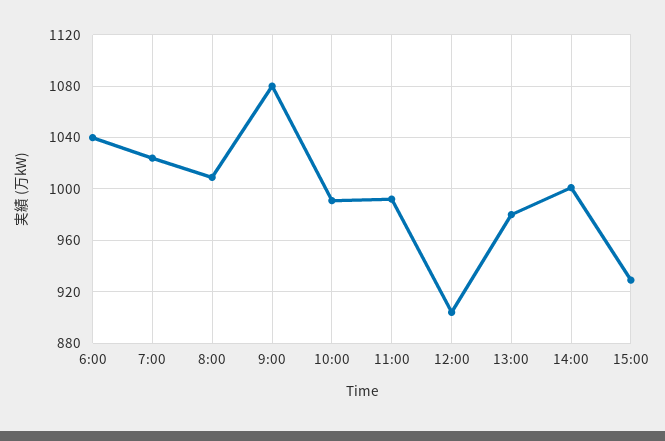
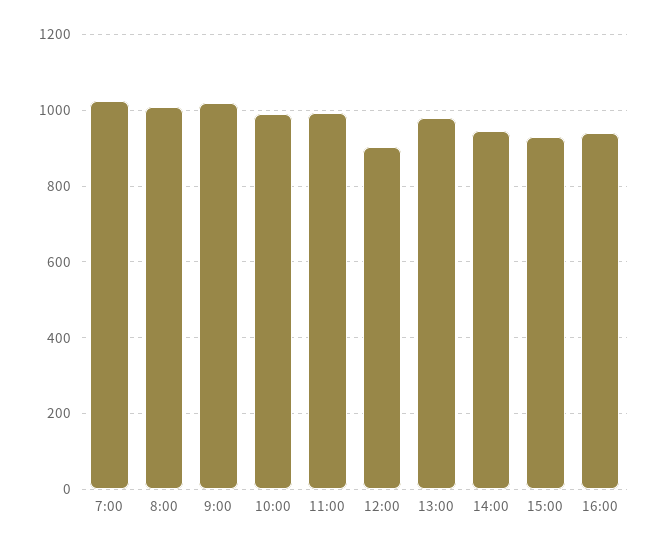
6:00: 1040 -> none
9:00: 1080 -> 1020
14:00: 1000 -> 940
16:00: none -> 940

